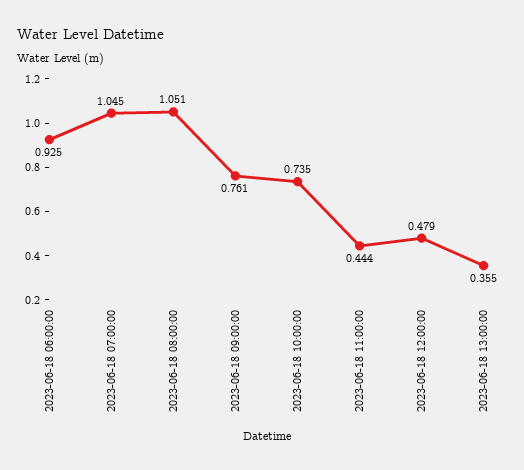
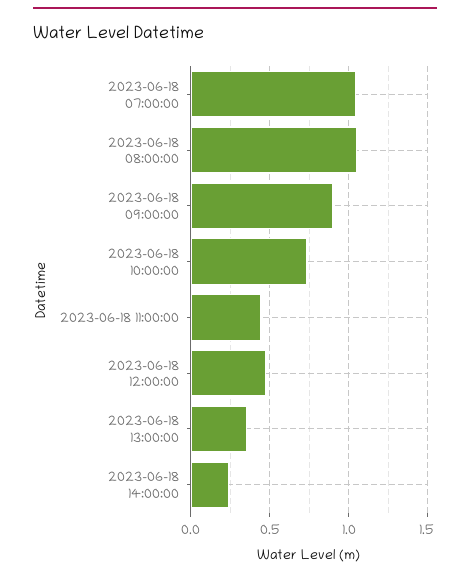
2023-06-18 06:00:00: 0.925 -> none
2023-06-18 09:00:00: 0.761 -> 0.9
2023-06-18 14:00:00: none -> 0.25

